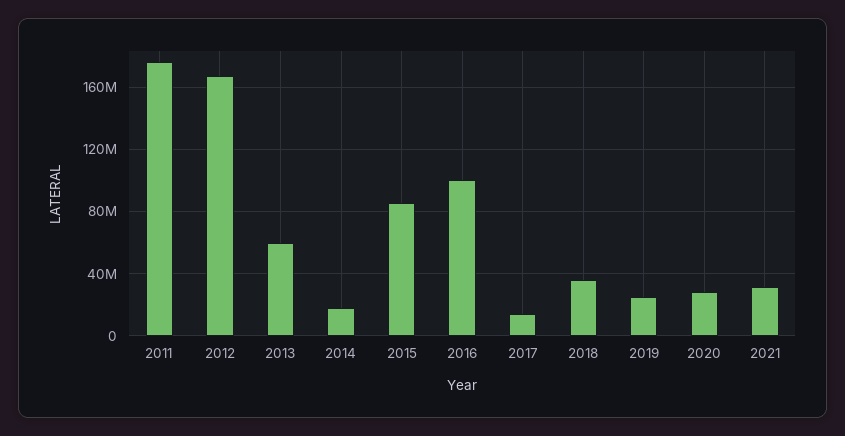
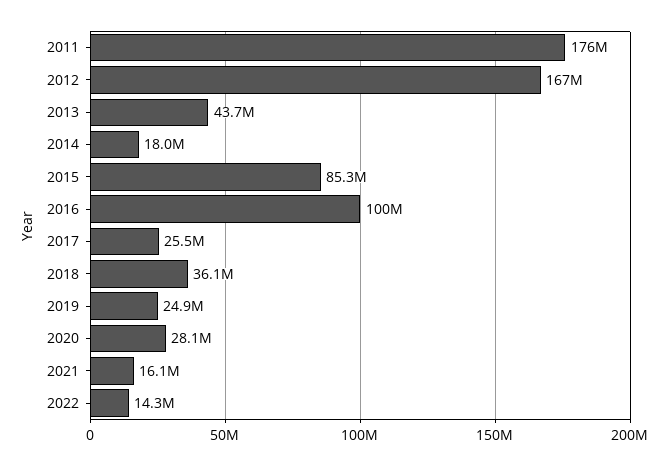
2013: 60000000 -> 43700000
2017: 15000000 -> 25500000
2021: 30000000 -> 16100000
2022: none -> 14300000

